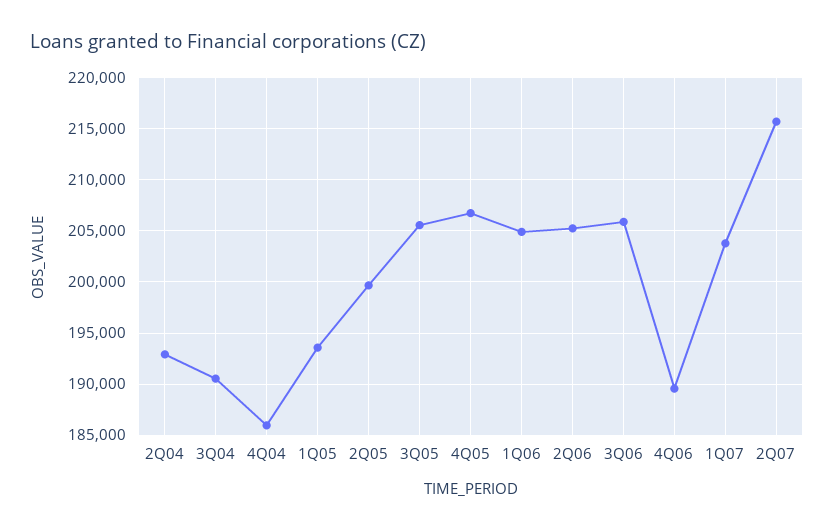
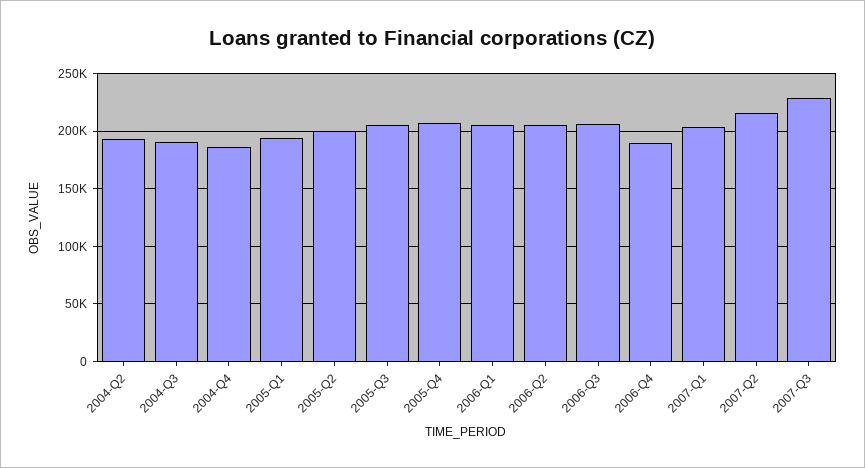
2007-Q3: none -> 230000

